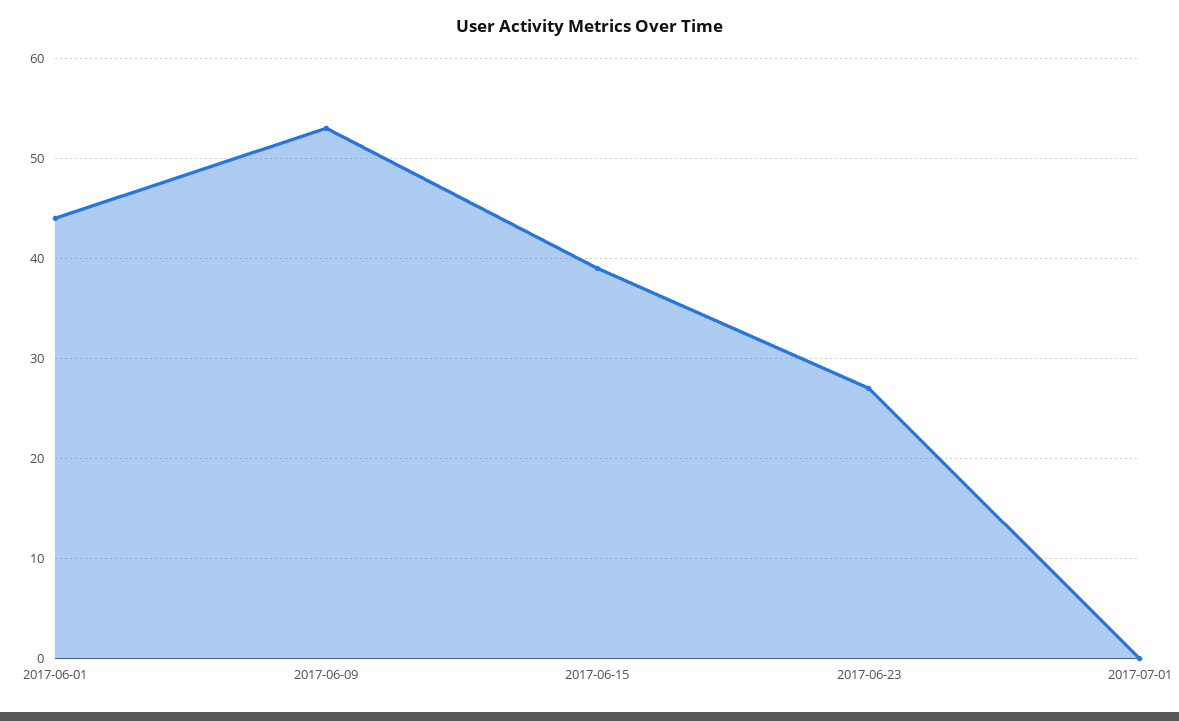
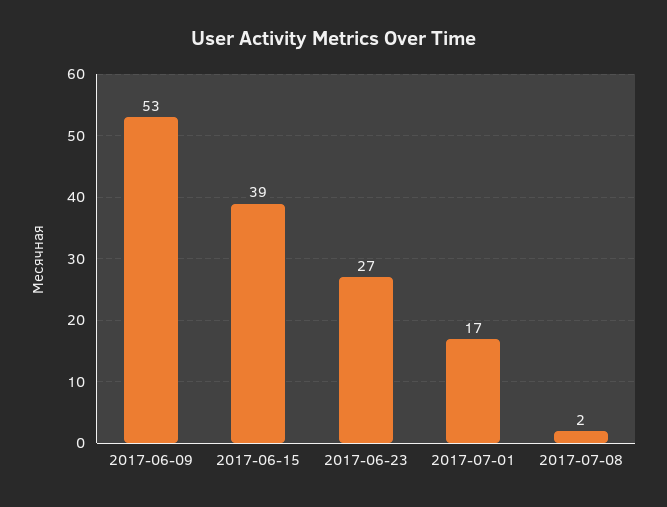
2017-06-01: 44 -> none
2017-07-01: 0 -> 17
2017-07-08: none -> 2

